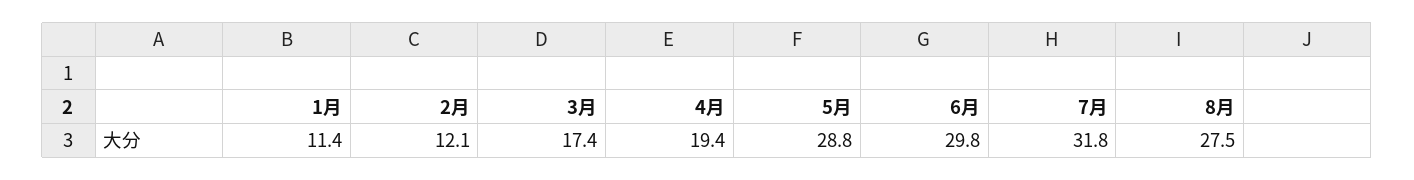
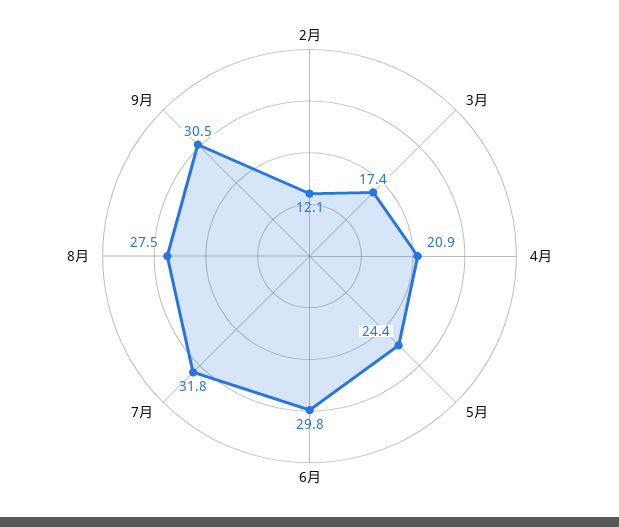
1月: 11.4 -> none
4月: 19.4 -> 20.9
5月: 28.8 -> 24.4
9月: none -> 30.5

